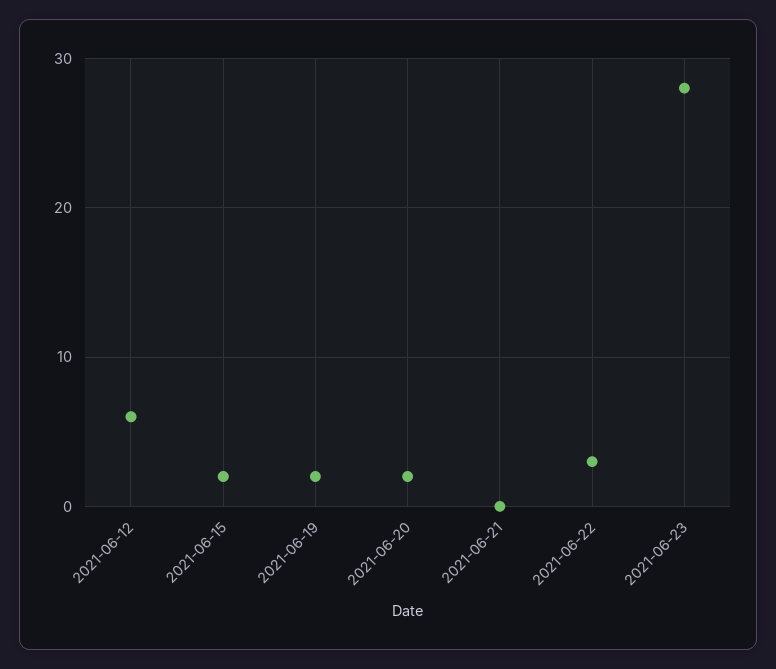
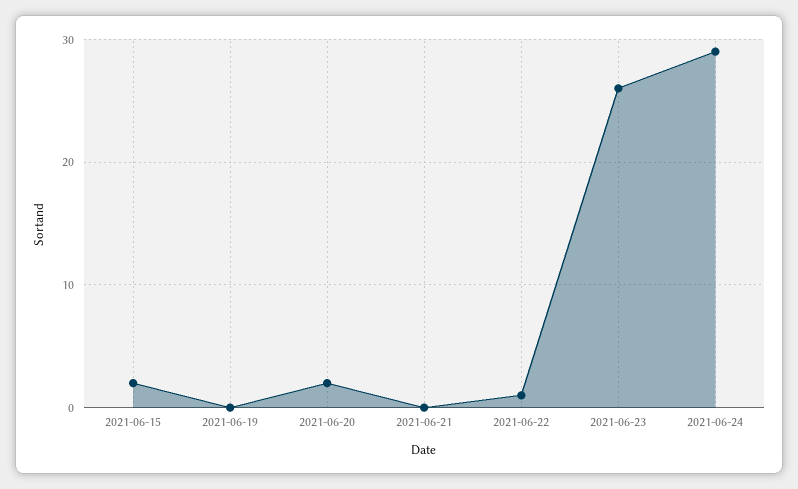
2021-06-12: 6 -> none
2021-06-19: 2 -> 0
2021-06-22: 3 -> 1
2021-06-23: 28 -> 26
2021-06-24: none -> 29

